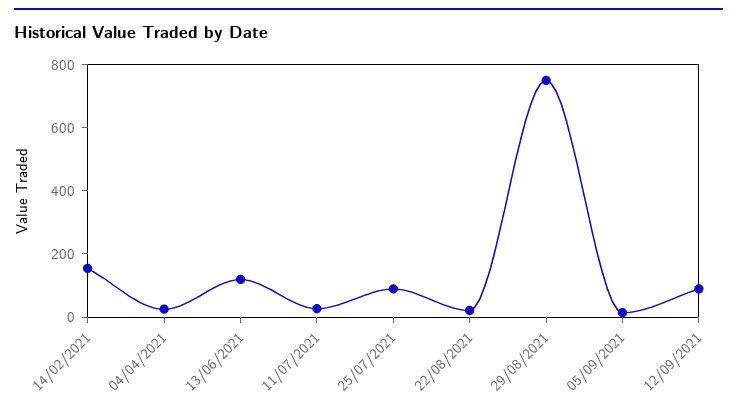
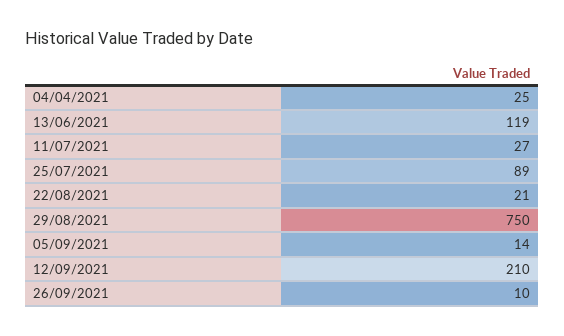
14/02/2021: 150 -> none
12/09/2021: 100 -> 210
26/09/2021: none -> 10

